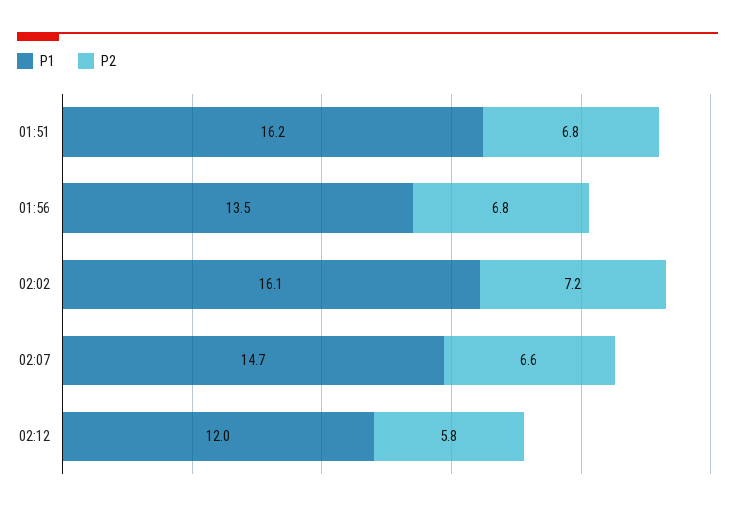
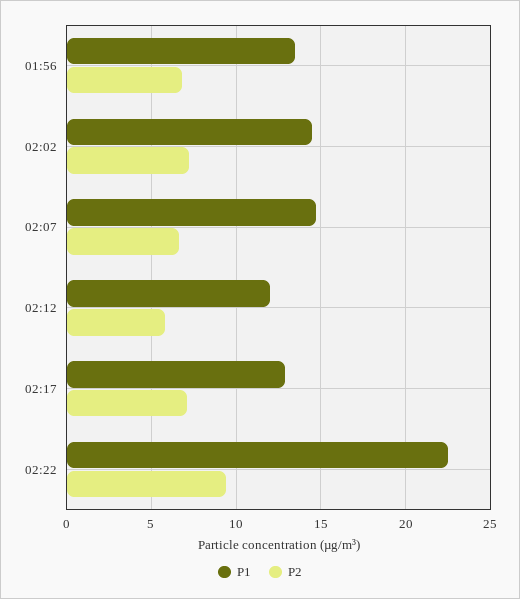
P1, 01:51: 16.2 -> none
P2, 01:51: 6.8 -> none
P1, 02:02: 16.1 -> 14.5
P1, 02:17: none -> 13
P2, 02:17: none -> 7
P1, 02:22: none -> 22.5
P2, 02:22: none -> 9.5

